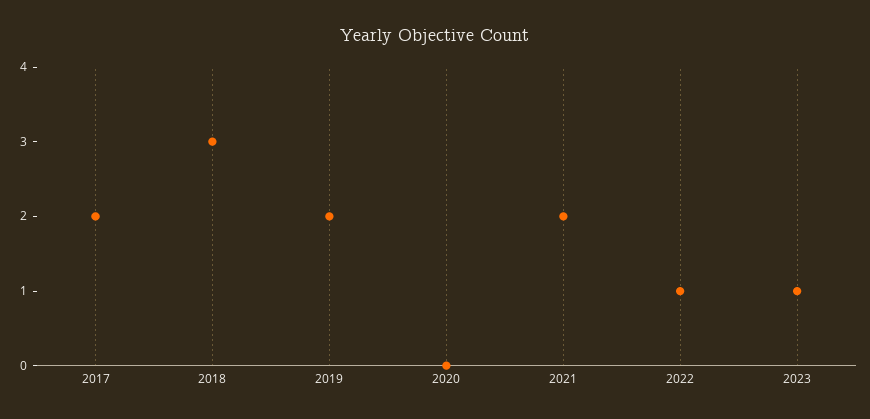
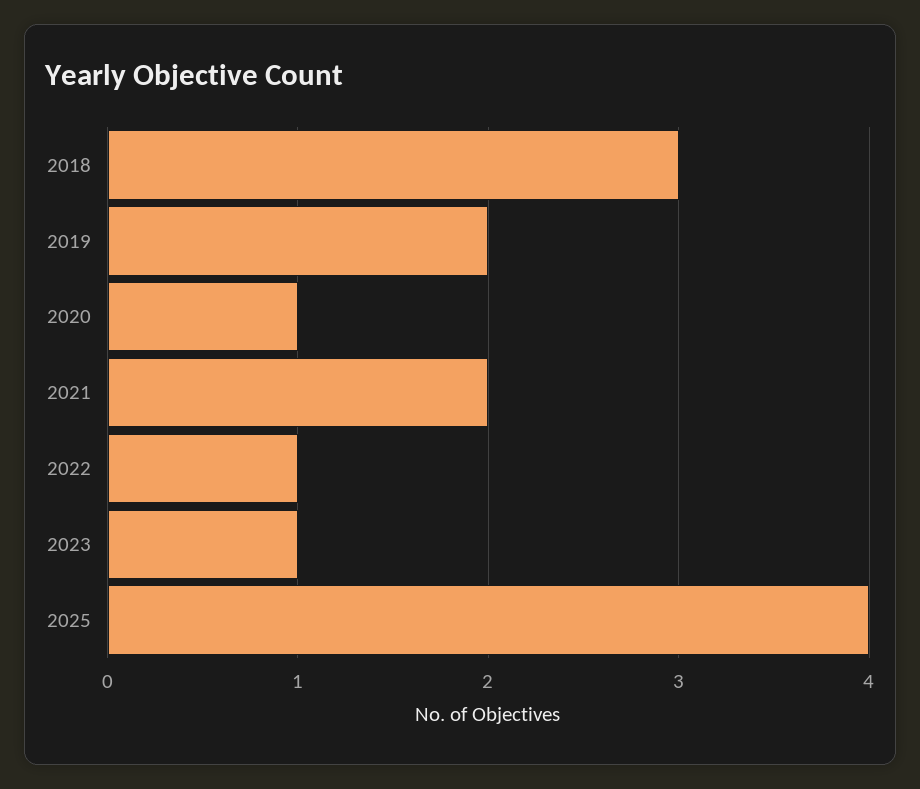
2017: 2 -> none
2020: 0 -> 1
2025: none -> 4

